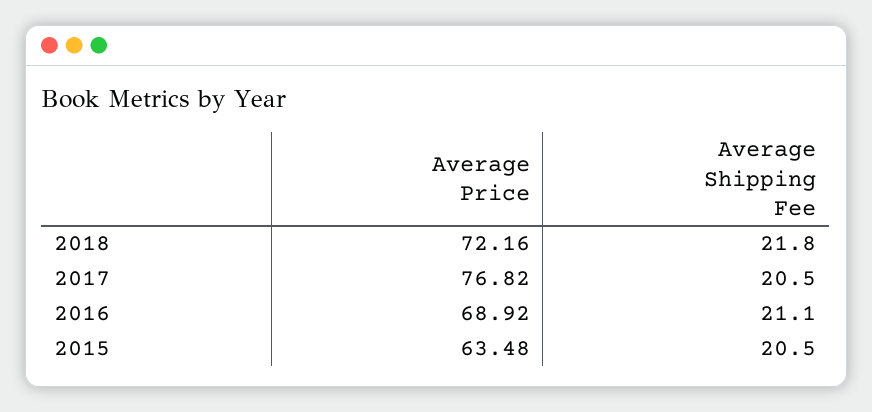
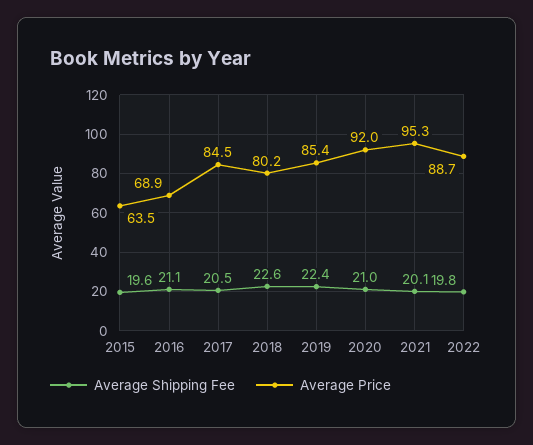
Average Price, 2018: 72.16 -> 80.2
Average Shipping Fee, 2018: 21.8 -> 22.6
Average Price, 2017: 76.82 -> 84.5
Average Shipping Fee, 2015: 20.5 -> 19.6
Average Shipping Fee, 2019: none -> 22.4
Average Price, 2019: none -> 85.4
Average Shipping Fee, 2020: none -> 21
Average Price, 2020: none -> 92
Average Shipping Fee, 2021: none -> 20.1
Average Price, 2021: none -> 95.3
Average Shipping Fee, 2022: none -> 19.8
Average Price, 2022: none -> 88.7

